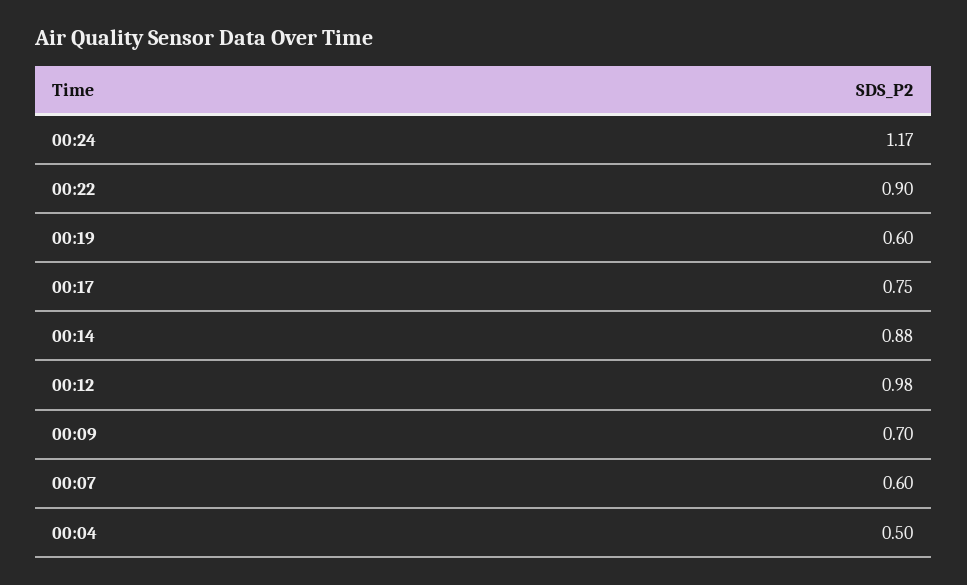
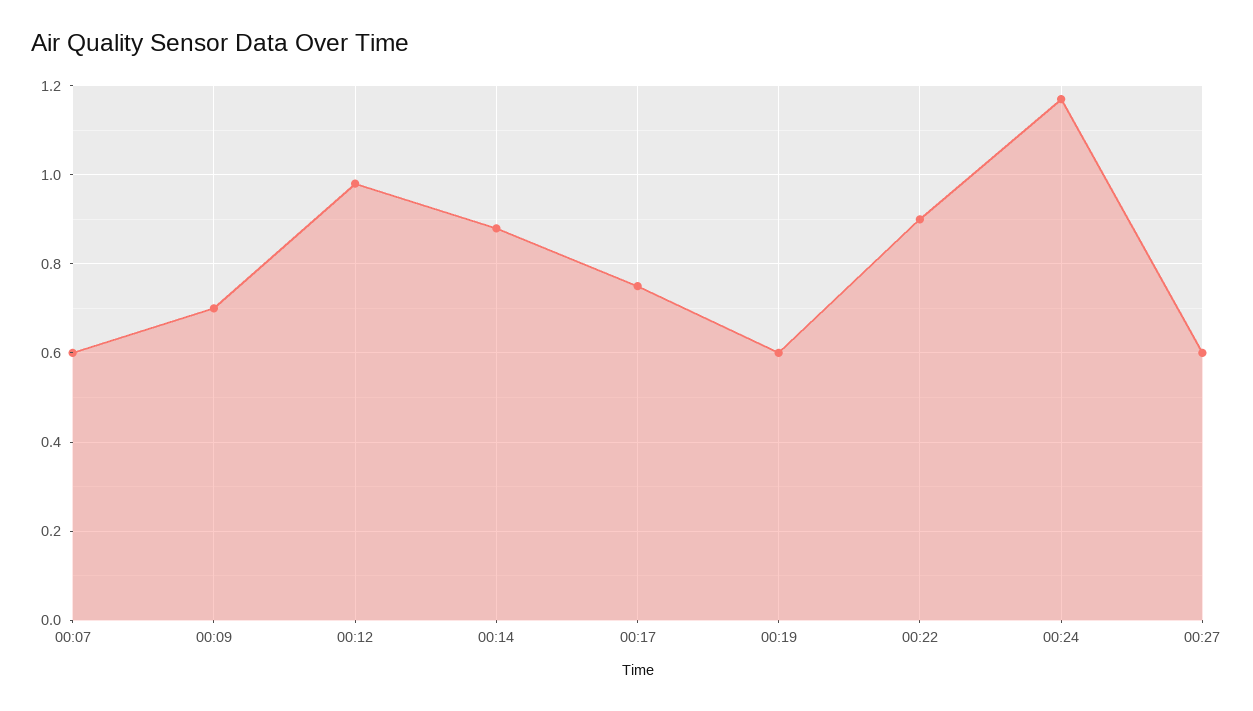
00:04: 0.5 -> none
00:27: none -> 0.6

